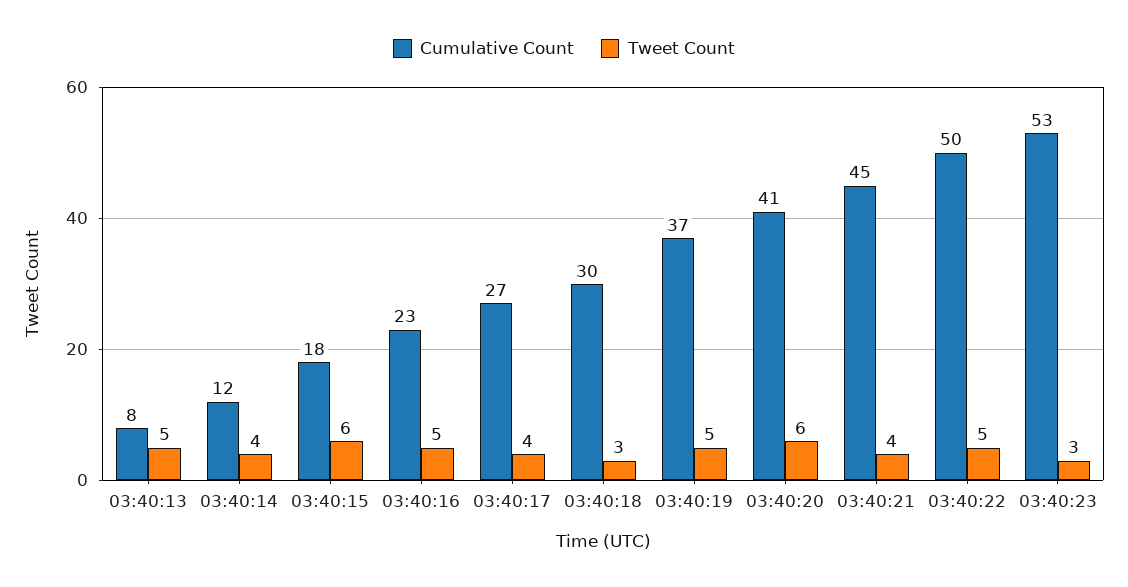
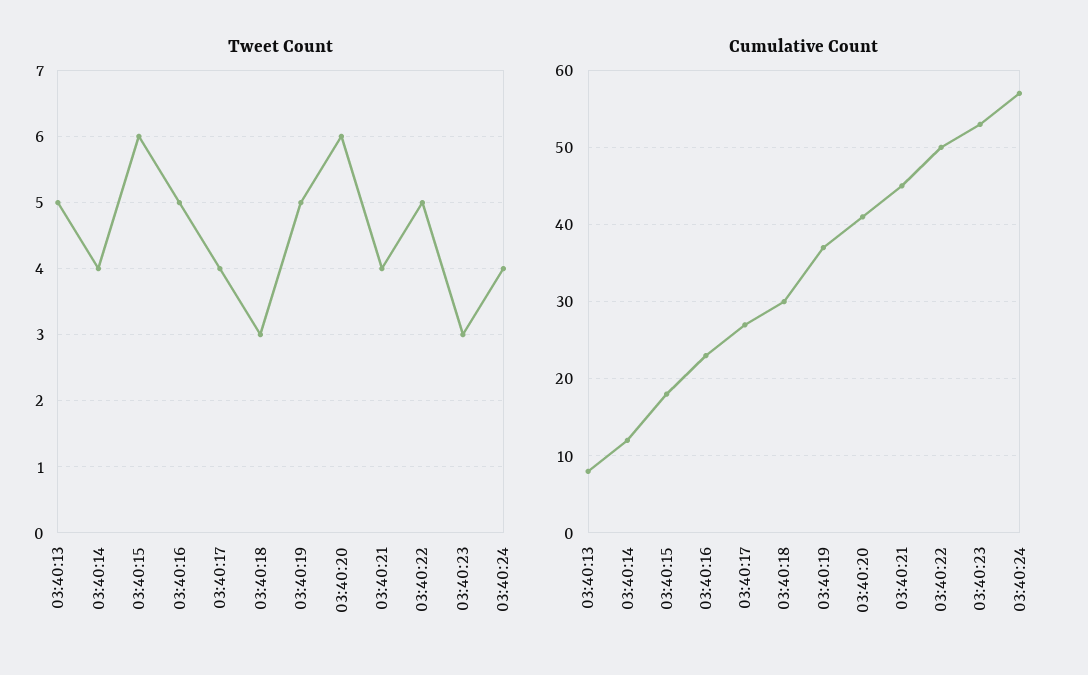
Tweet Count, 03:40:24: none -> 4
Cumulative Count, 03:40:24: none -> 57

